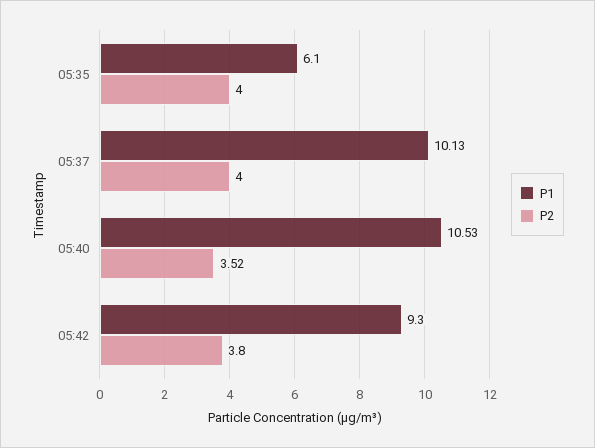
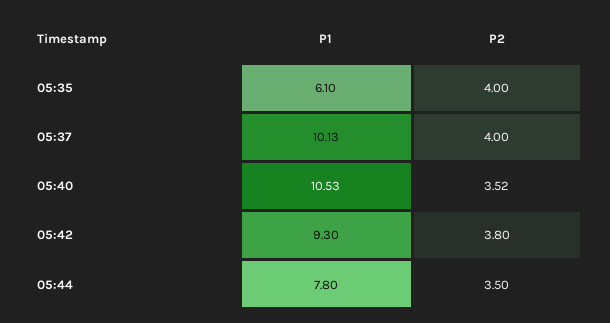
P1, 05:44: none -> 7.8
P2, 05:44: none -> 3.5

